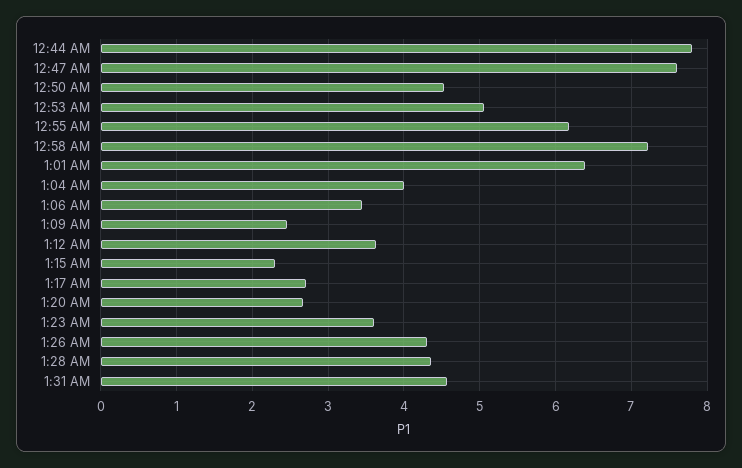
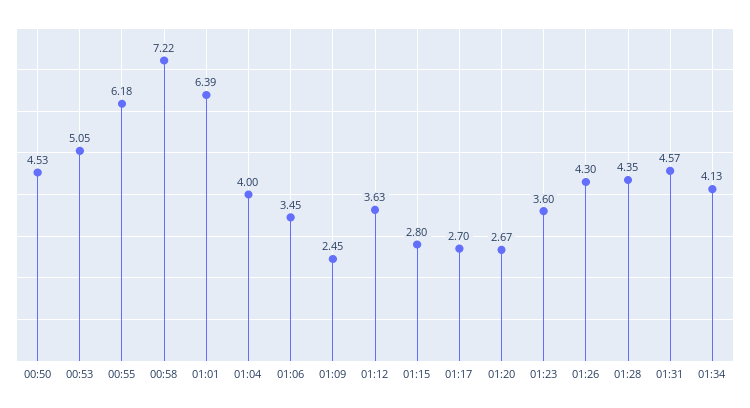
12:44 AM: 7.8 -> none
12:47 AM: 7.6 -> none
1:15 AM: 2.3 -> 2.8
01:34: none -> 4.13

